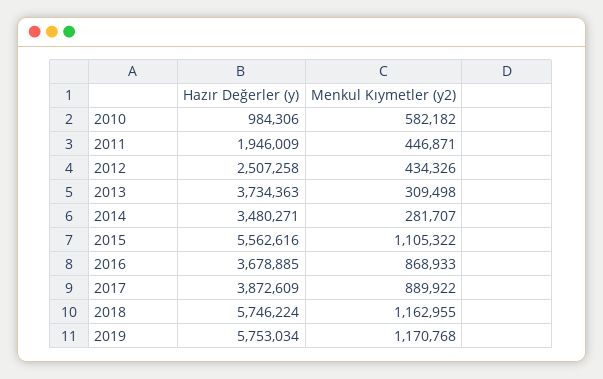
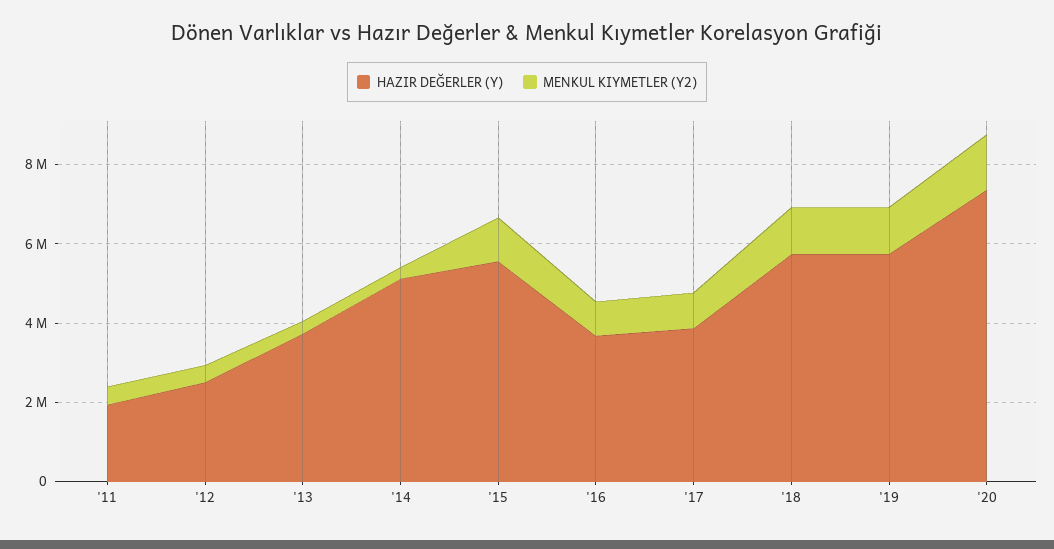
Hazır Değerler (y), 2010: 984306 -> none
Menkul Kıymetler (y2), 2010: 582182 -> none
Hazır Değerler (y), 2014: 3480271 -> 5000000
Hazır Değerler (y), '20: none -> 7500000
Menkul Kıymetler (y2), '20: none -> 1500000

